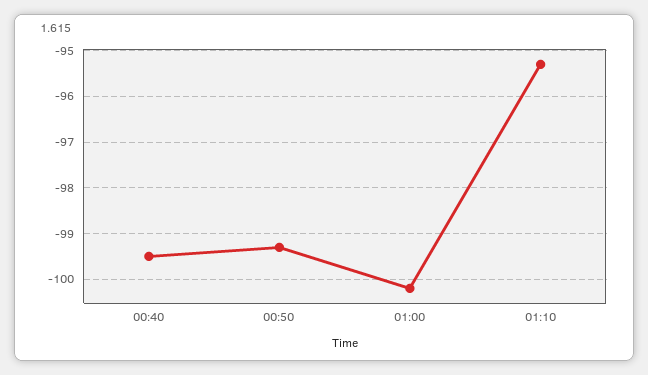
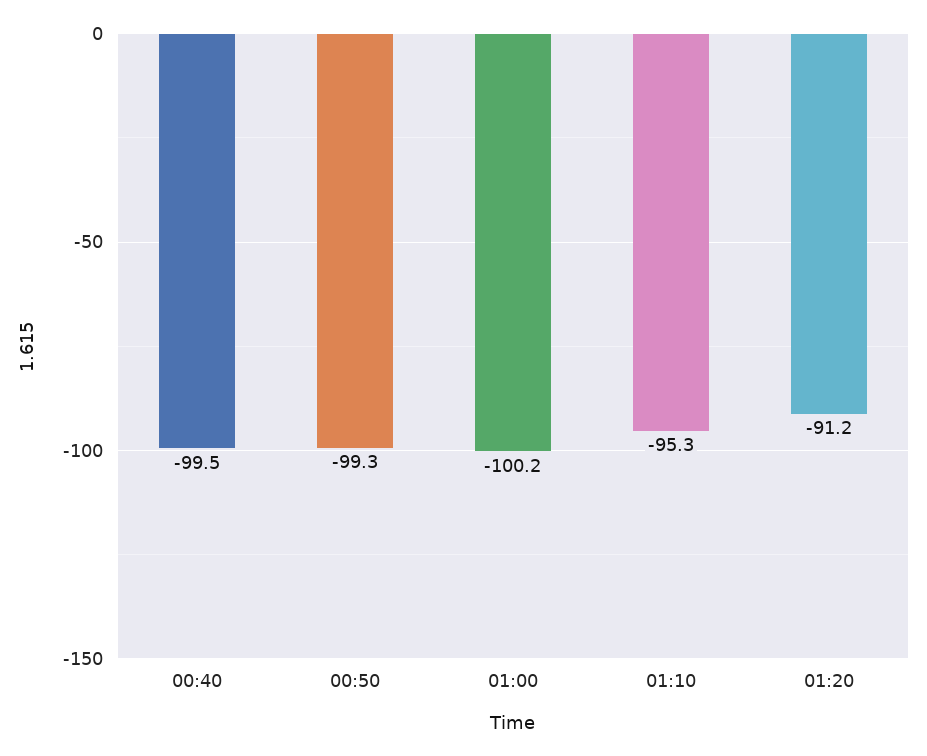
01:20: none -> -91.2

